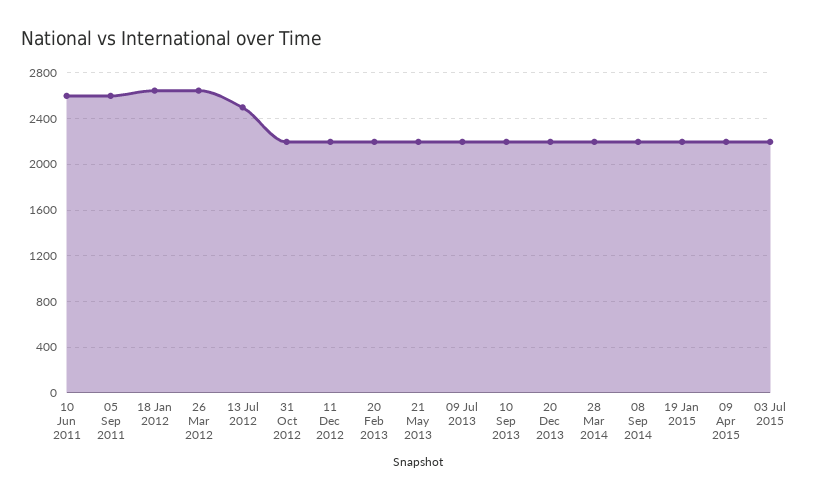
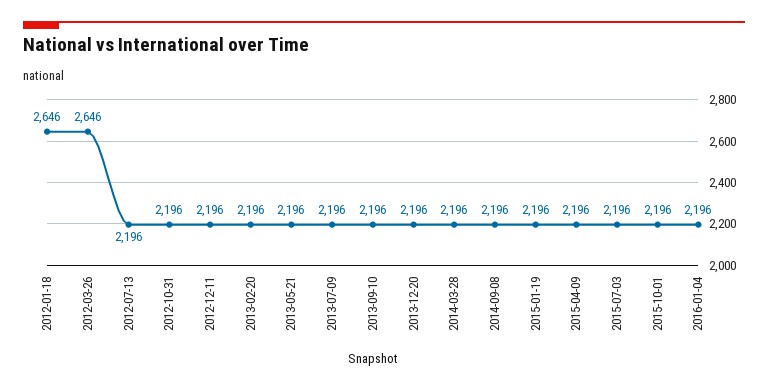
10 Jun 2011: 2600 -> none
05 Sep 2011: 2600 -> none
13 Jul 2012: 2500 -> 2196
2015-10-01: none -> 2196
2016-01-04: none -> 2196

